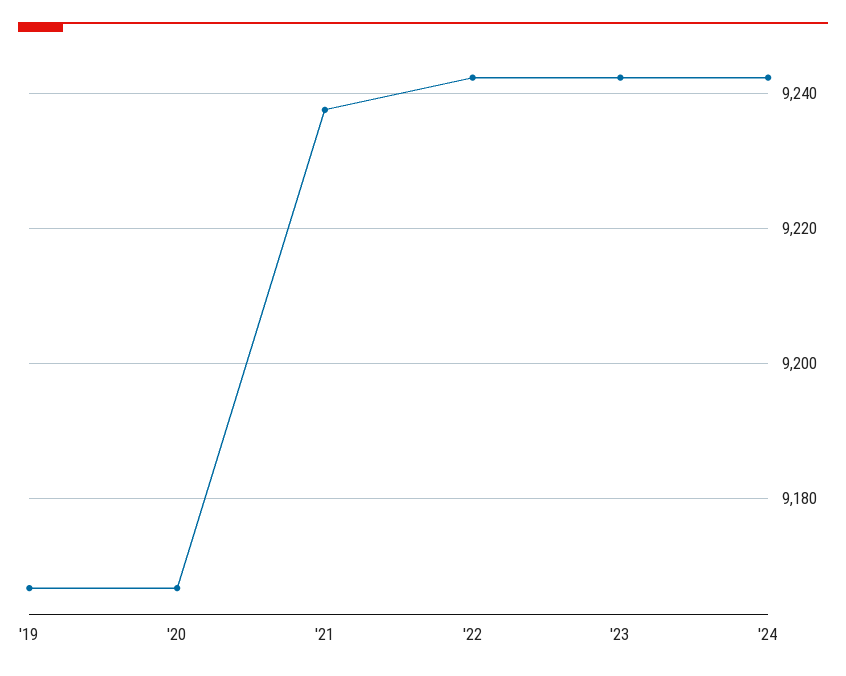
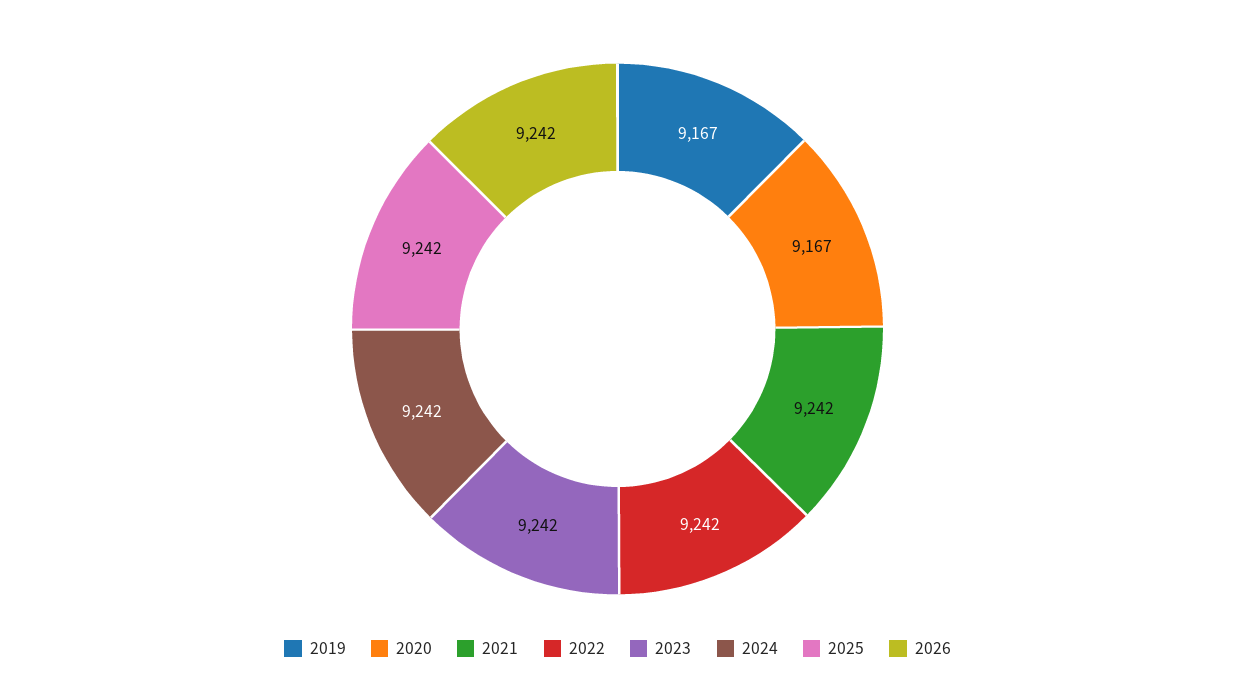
'21: 9238 -> 9242
2025: none -> 9242
2026: none -> 9242

